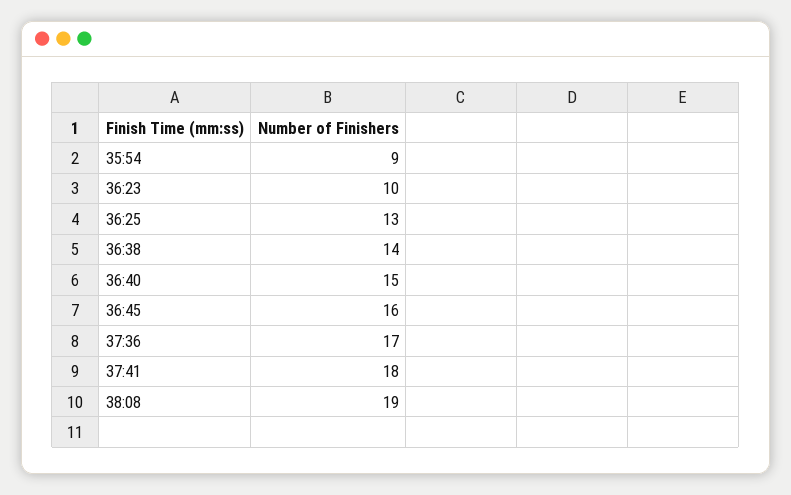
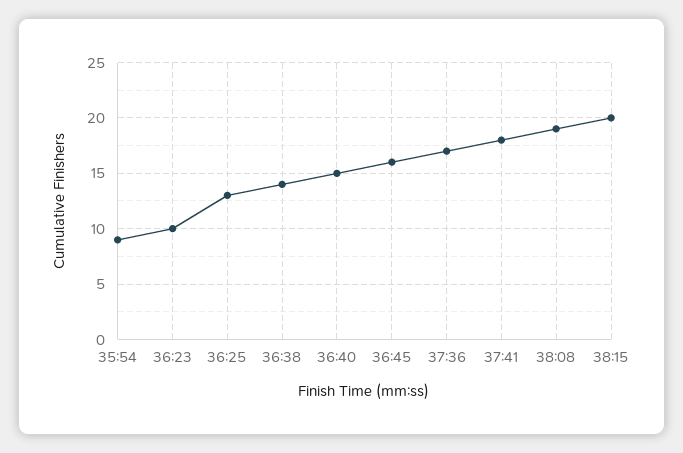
38:15: none -> 20

